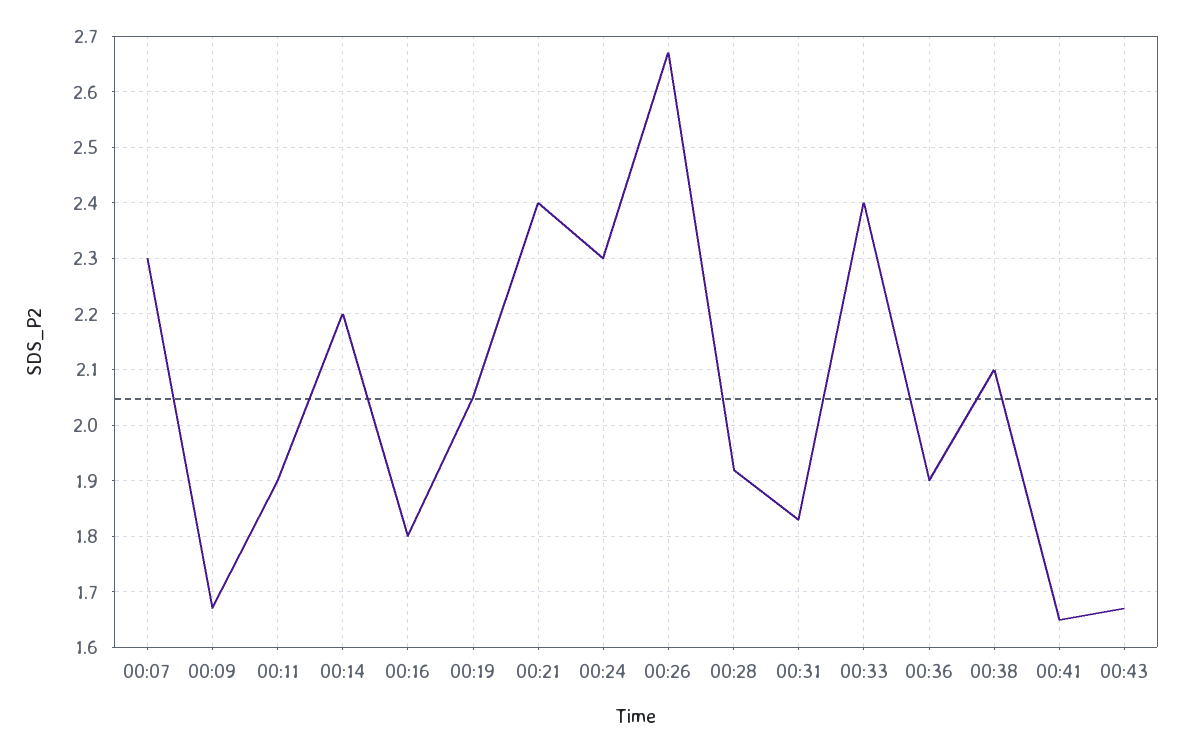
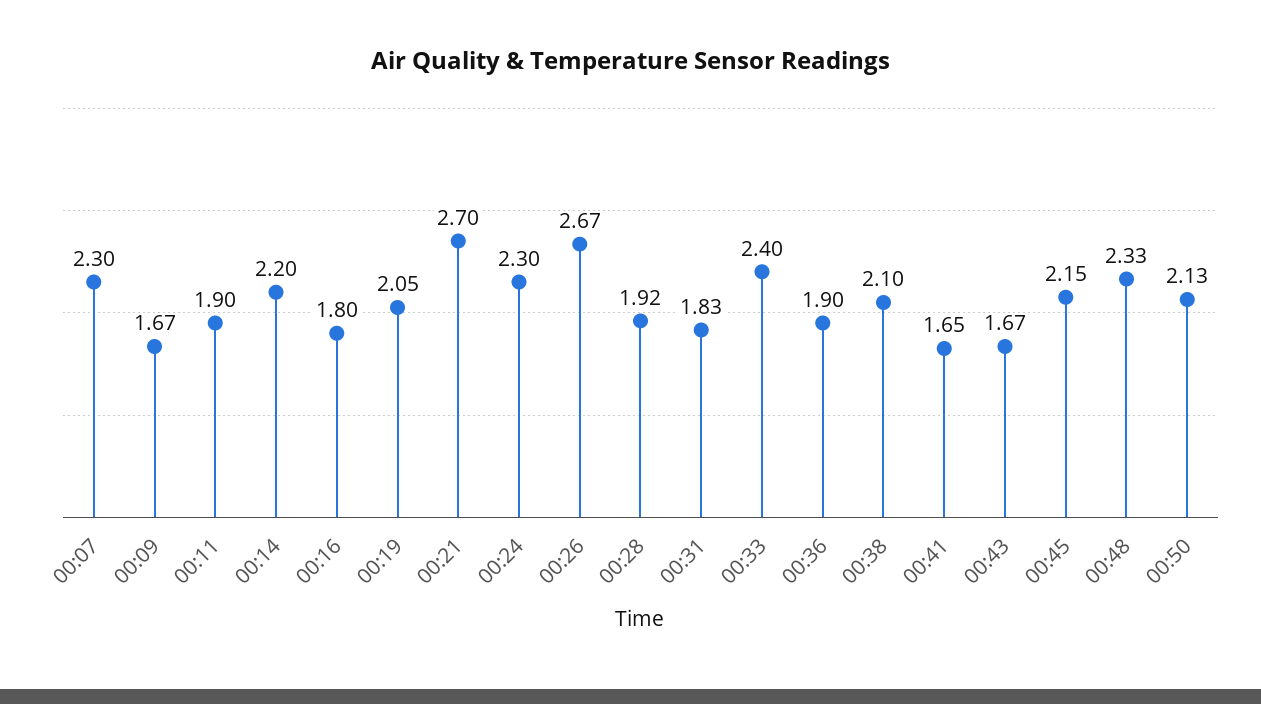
00:21: 2.4 -> 2.7
00:45: none -> 2.15
00:48: none -> 2.33
00:50: none -> 2.13

